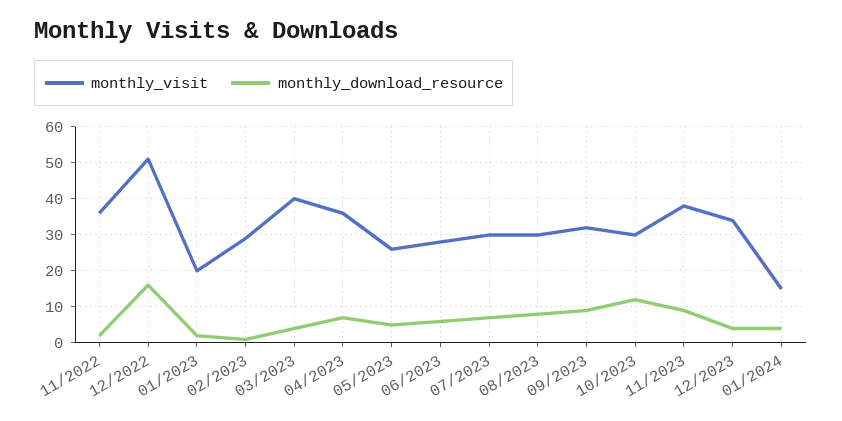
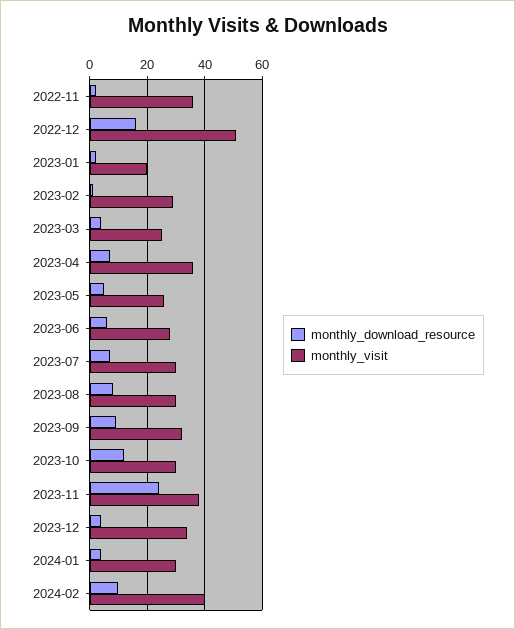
monthly_visit, 03/2023: 40 -> 25
monthly_download_resource, 11/2023: 10 -> 25
monthly_visit, 01/2024: 15 -> 30
monthly_download_resource, 2024-02: none -> 10
monthly_visit, 2024-02: none -> 40

